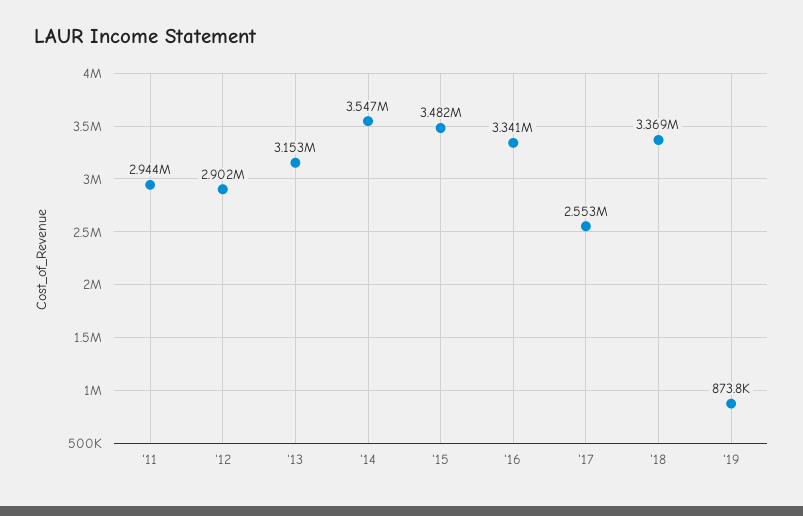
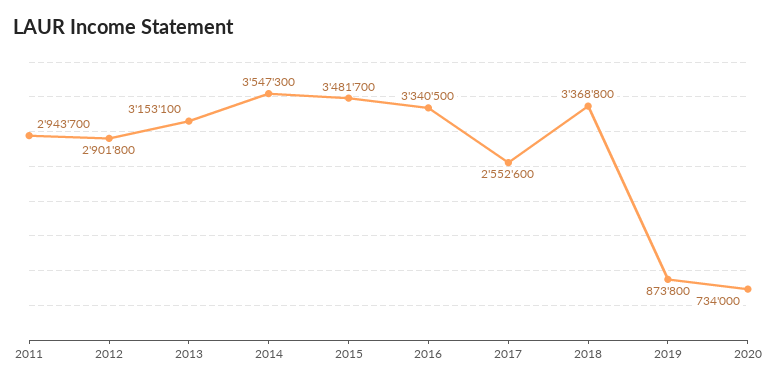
2020: none -> 734000

